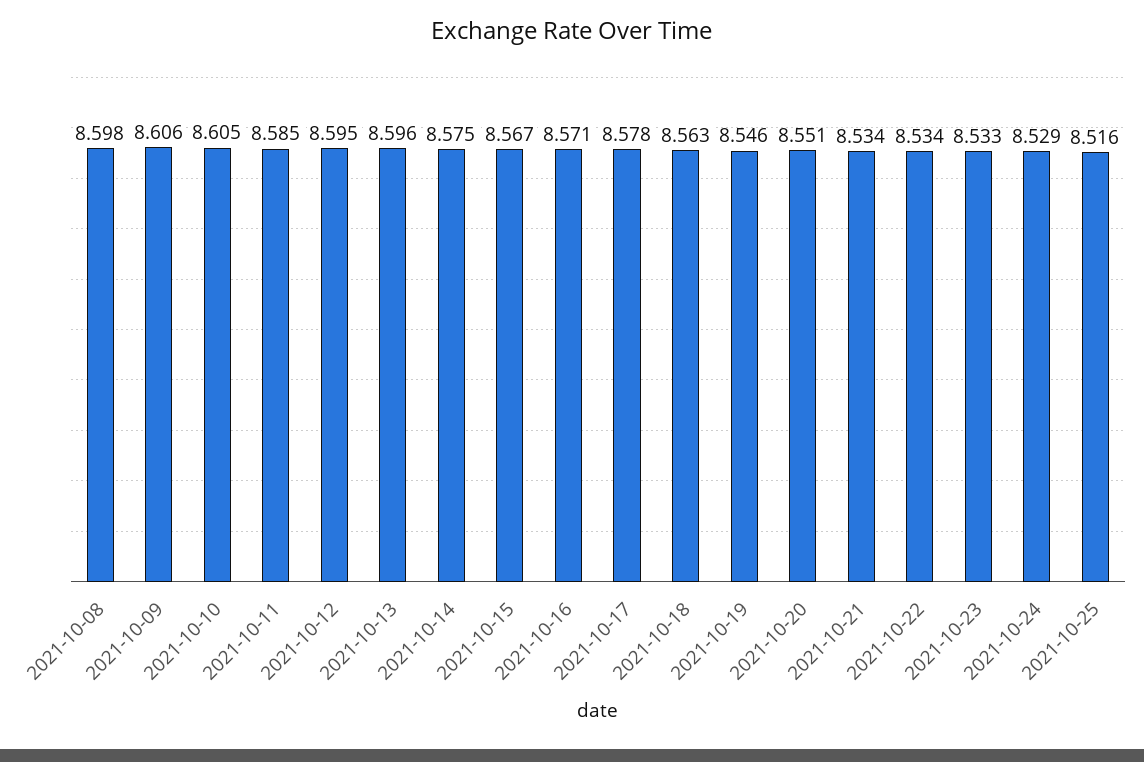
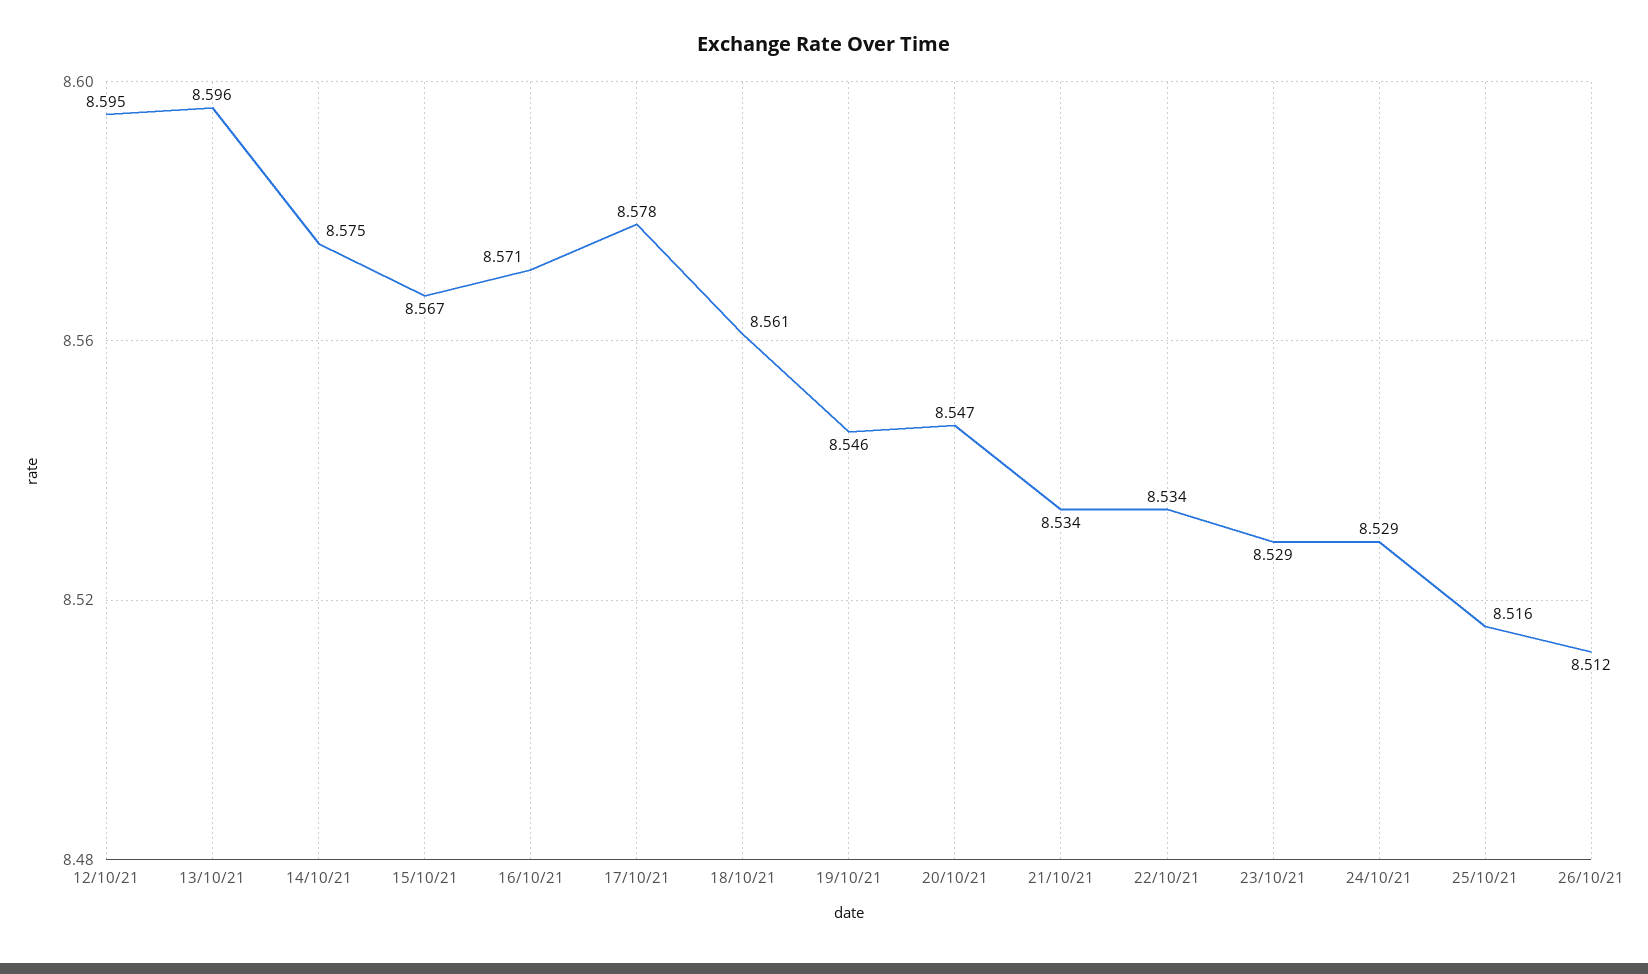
2021-10-08: 8.598 -> none
2021-10-09: 8.606 -> none
2021-10-10: 8.605 -> none
2021-10-11: 8.585 -> none
2021-10-18: 8.563 -> 8.561
2021-10-20: 8.551 -> 8.547
2021-10-23: 8.533 -> 8.529
26/10/21: none -> 8.512

